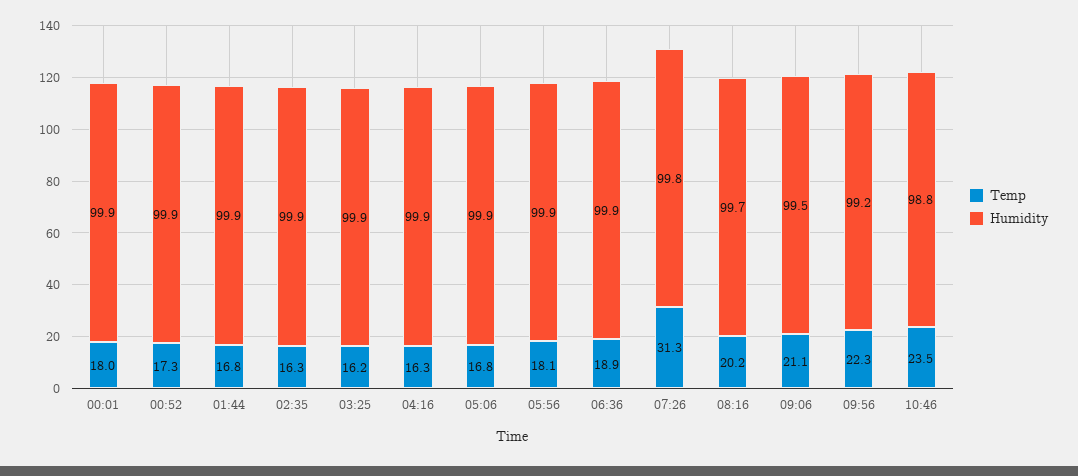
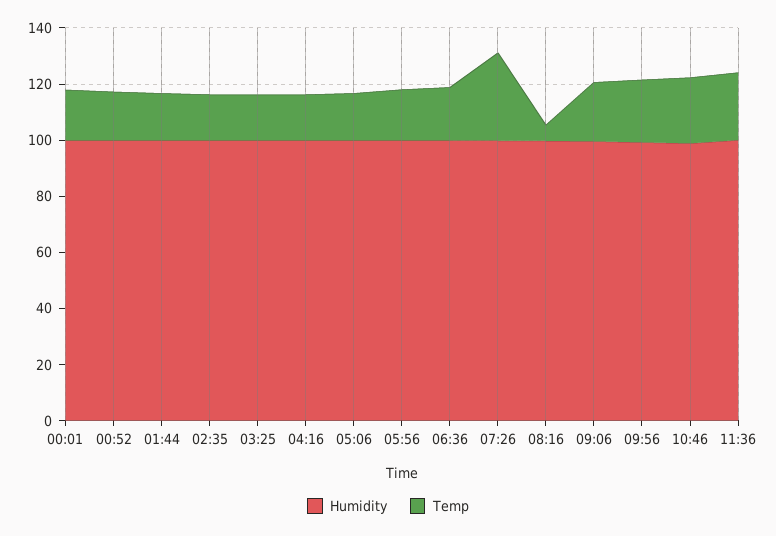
Temp, 08:16: 20.2 -> 5
Humidity, 11:36: none -> 100
Temp, 11:36: none -> 25

